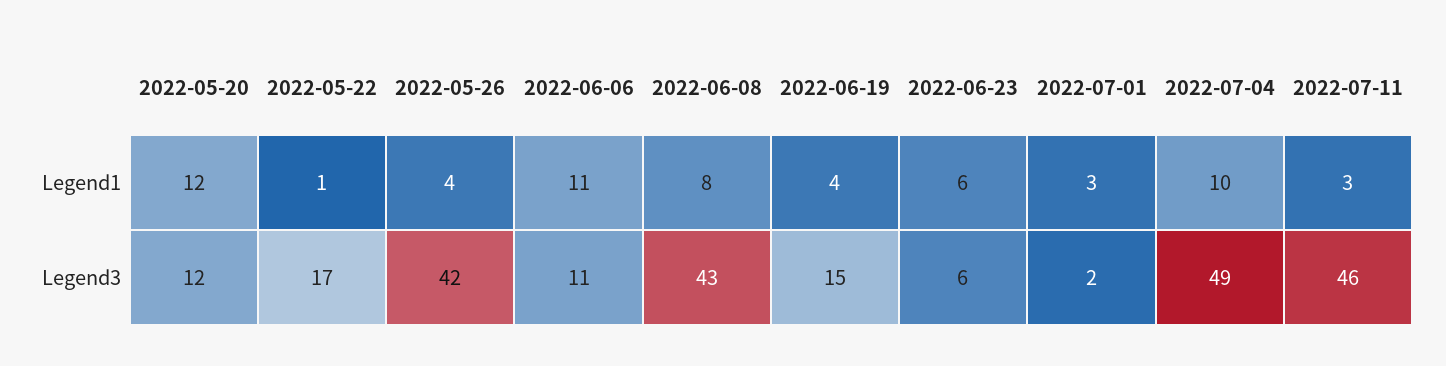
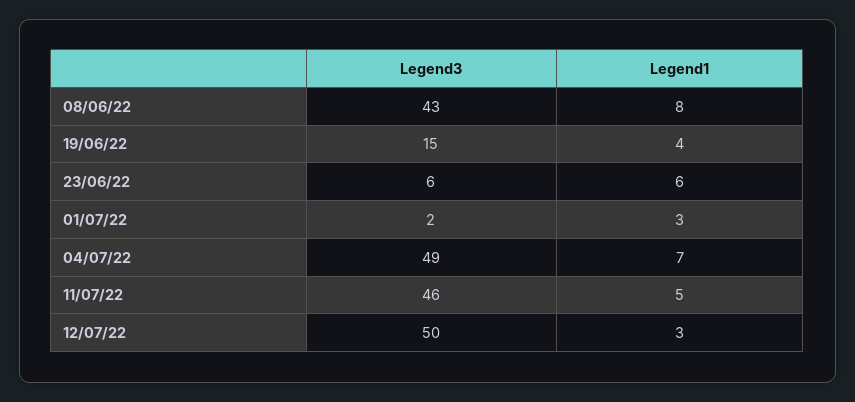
2022-05-20, Legend1: 12 -> none
2022-05-22, Legend1: 1 -> none
2022-05-26, Legend1: 4 -> none
2022-06-06, Legend1: 11 -> none
2022-07-04, Legend1: 10 -> 7
2022-07-11, Legend1: 3 -> 5
2022-05-20, Legend3: 12 -> none
2022-05-22, Legend3: 17 -> none
2022-05-26, Legend3: 42 -> none
2022-06-06, Legend3: 11 -> none
12/07/22, Legend3: none -> 50
12/07/22, Legend1: none -> 3

